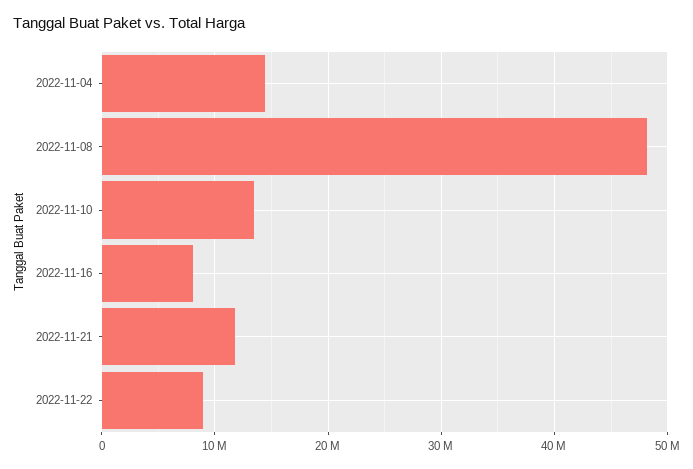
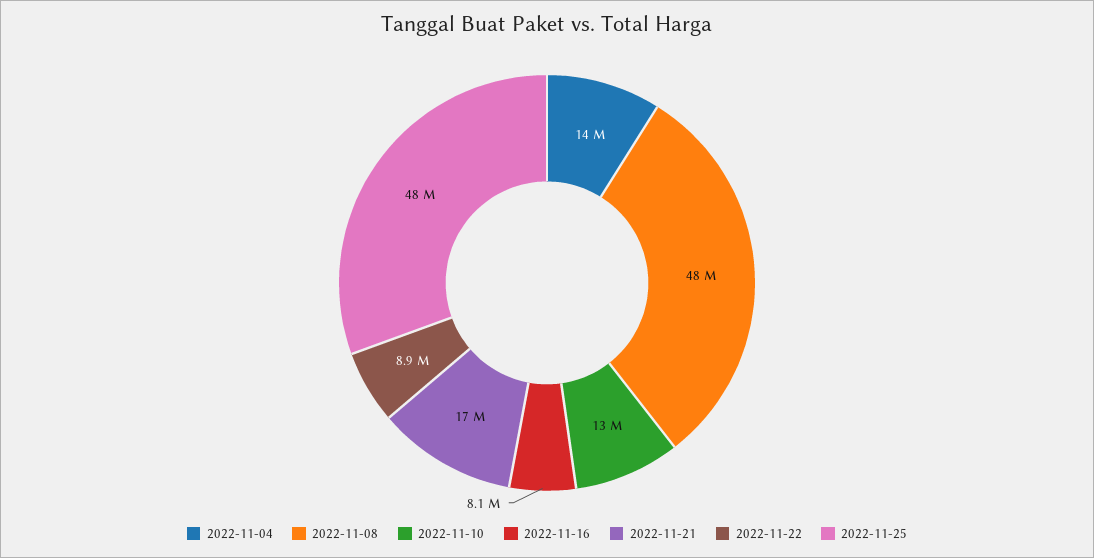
2022-11-21: 12000000 -> 17000000
2022-11-25: none -> 48000000

